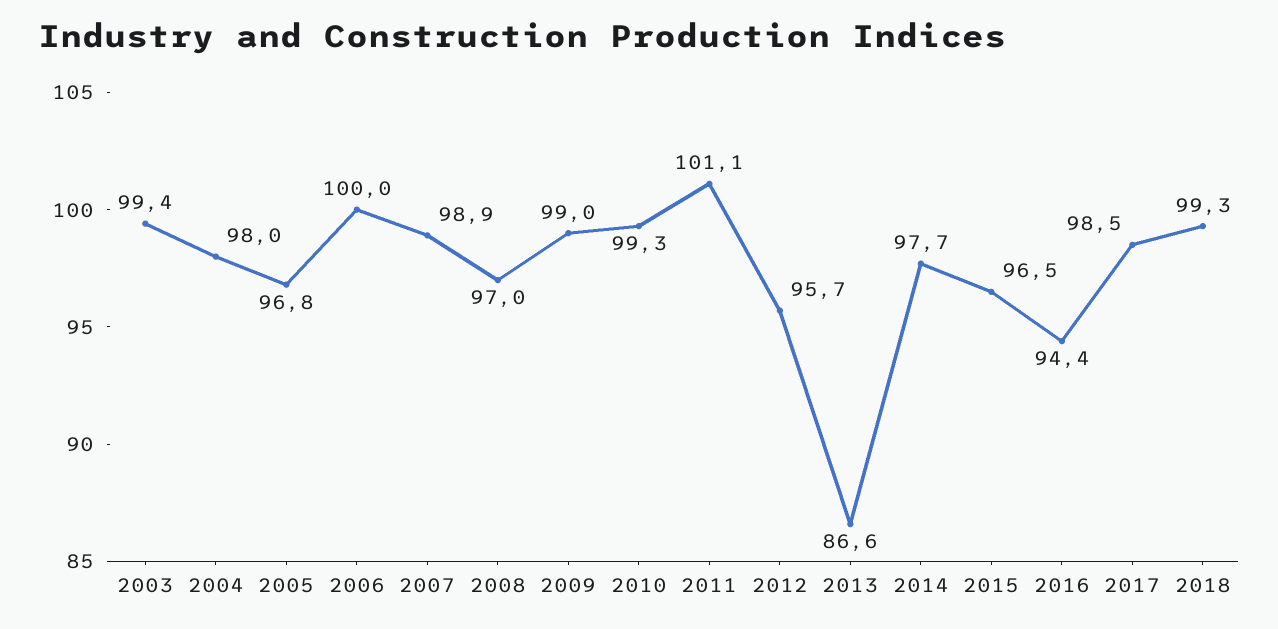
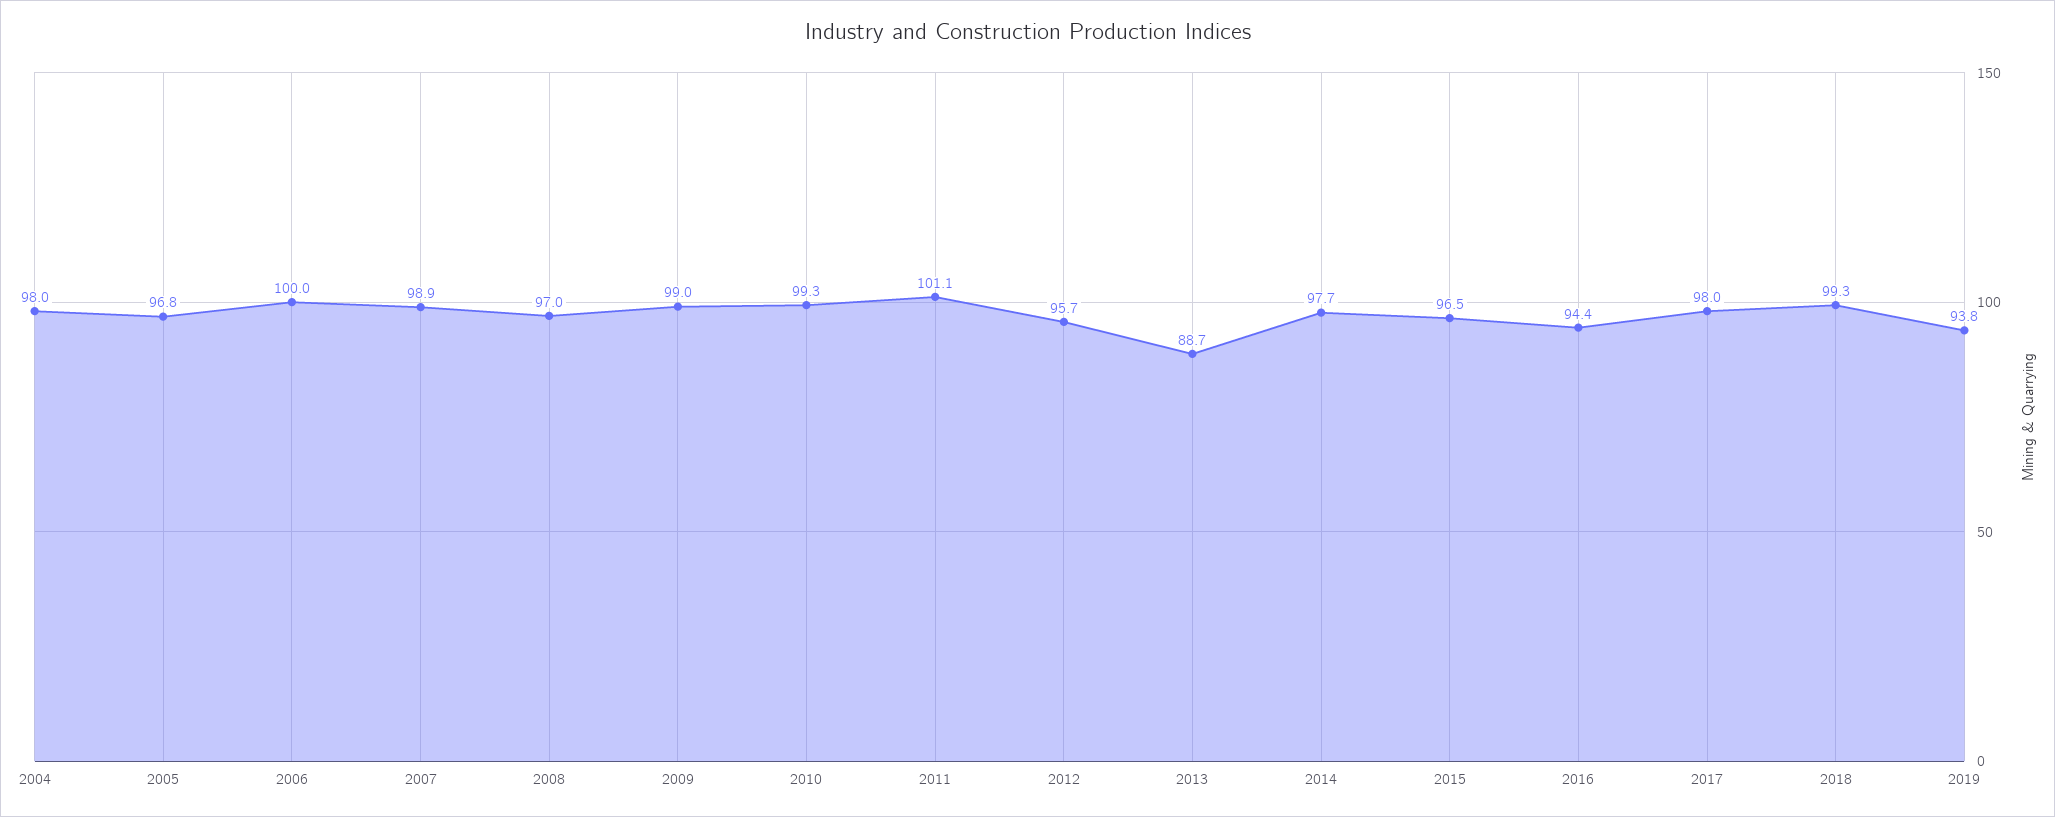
2003: 99.4 -> none
2013: 86.6 -> 88.7
2017: 98.5 -> 98
2019: none -> 93.8

